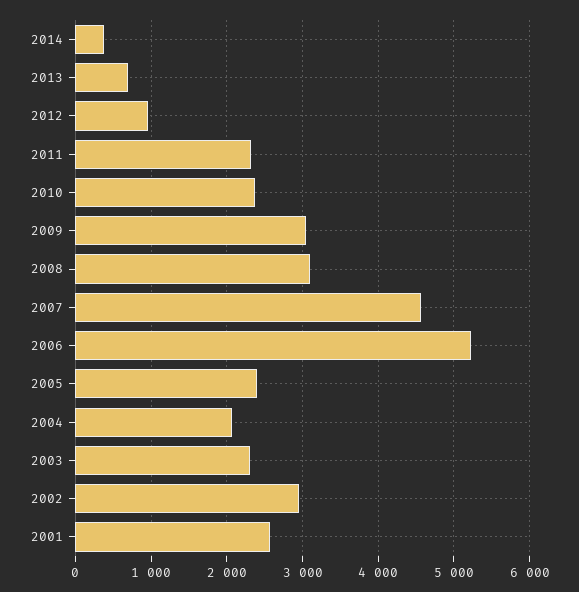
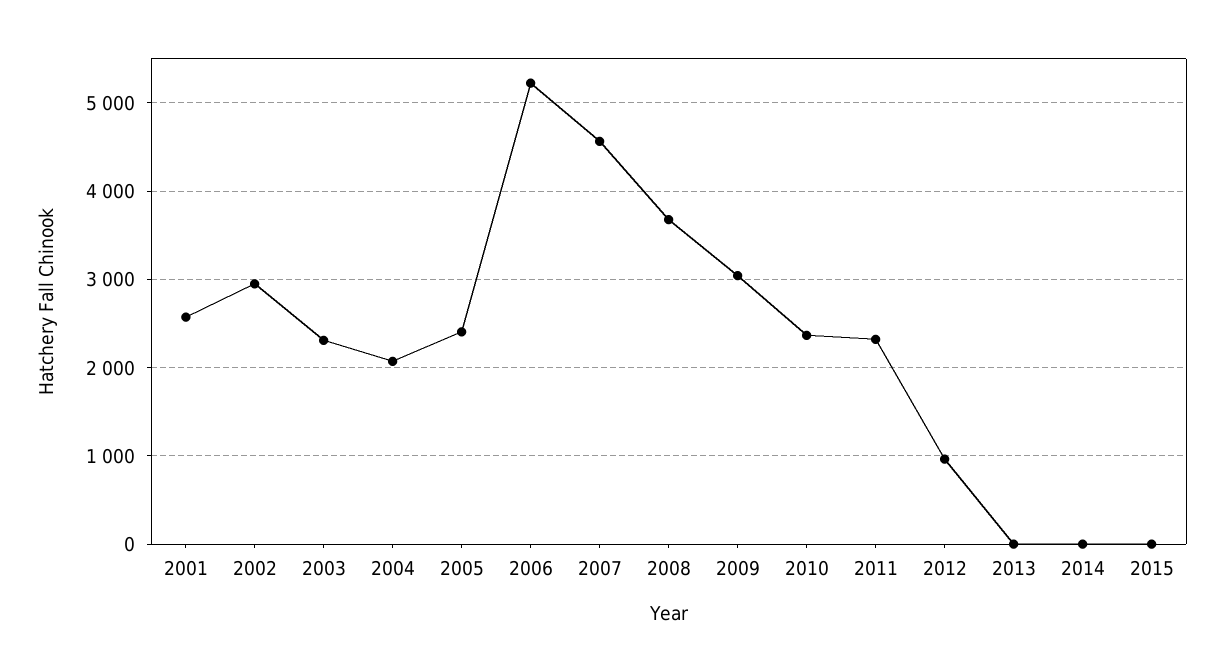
2014: 400 -> 0
2013: 700 -> 0
2008: 3100 -> 3700
2015: none -> 0

